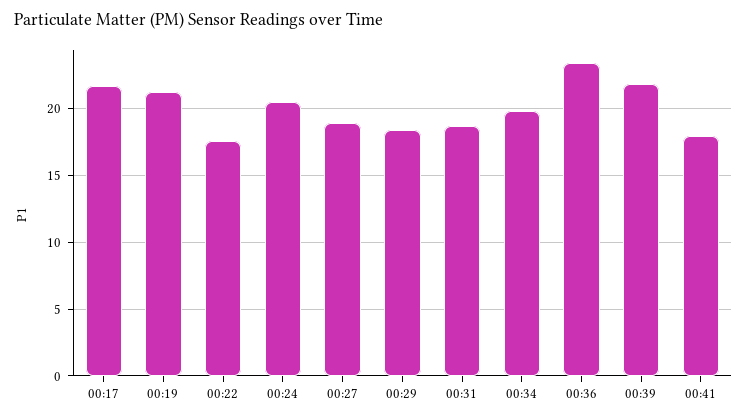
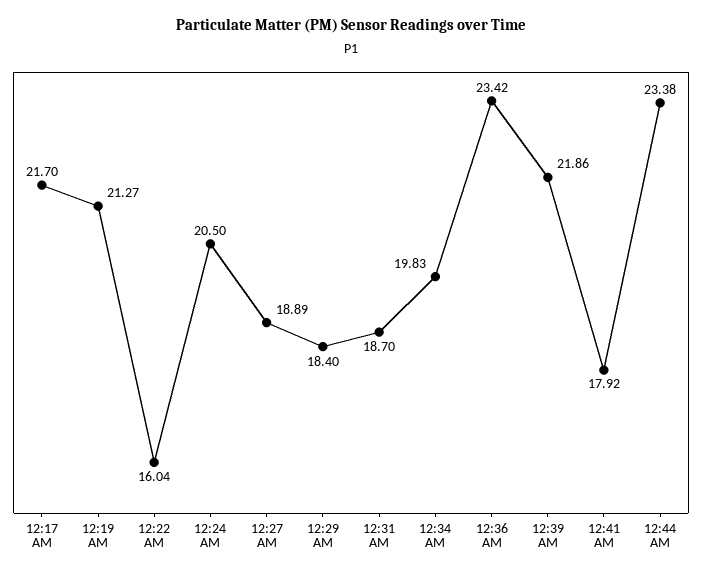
00:22: 17.5 -> 16.04
12:44 AM: none -> 23.38

